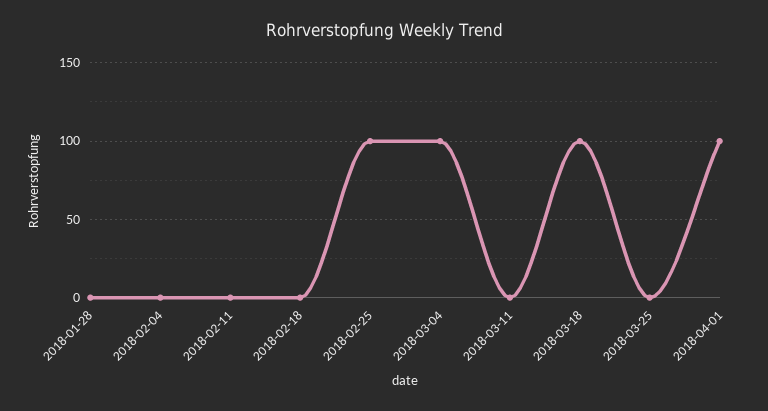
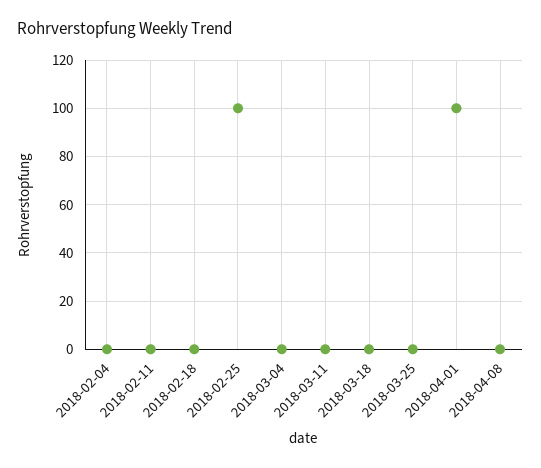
2018-01-28: 0 -> none
2018-03-04: 100 -> 0
2018-03-18: 100 -> 0
2018-04-08: none -> 0

